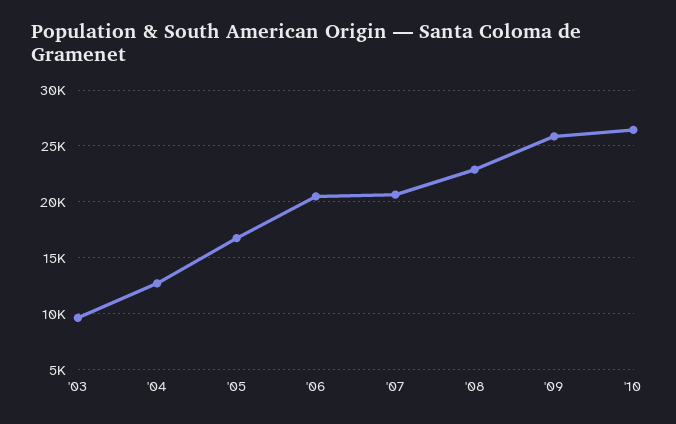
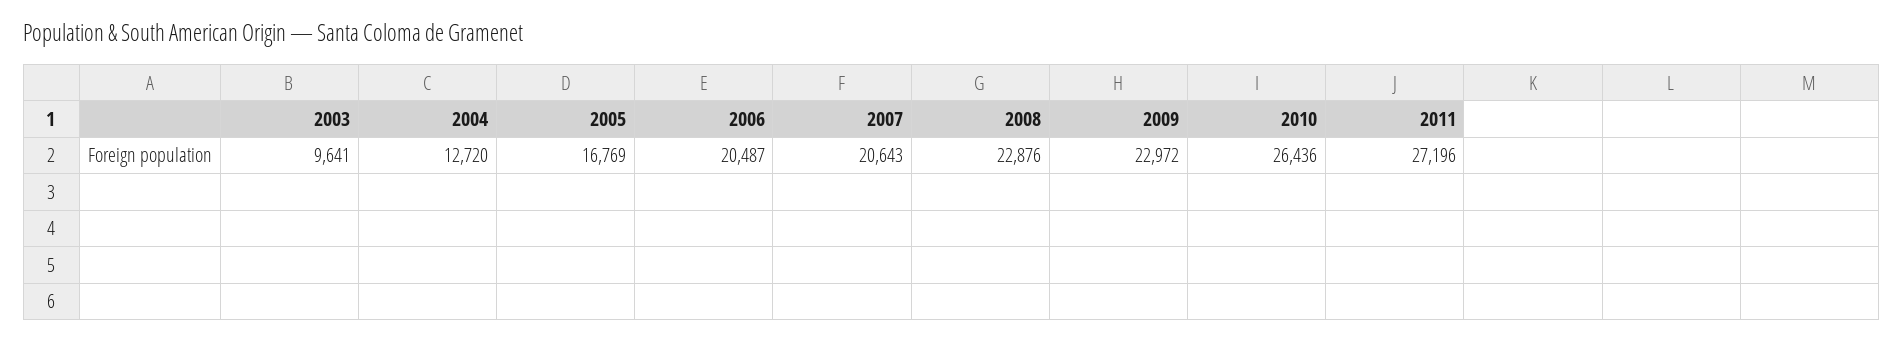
'09: 26000 -> 22972
2011: none -> 27196

